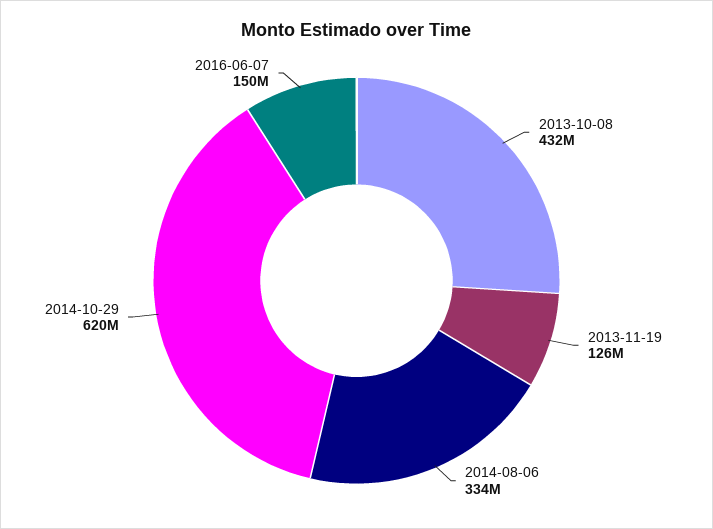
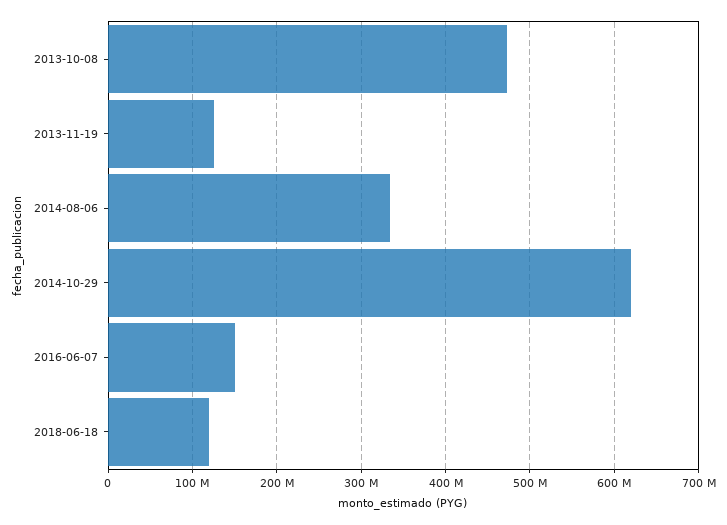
2013-10-08: 432000000 -> 470000000
2018-06-18: none -> 120000000

